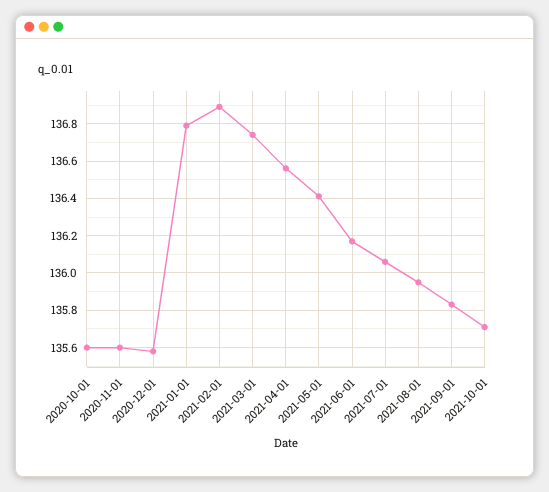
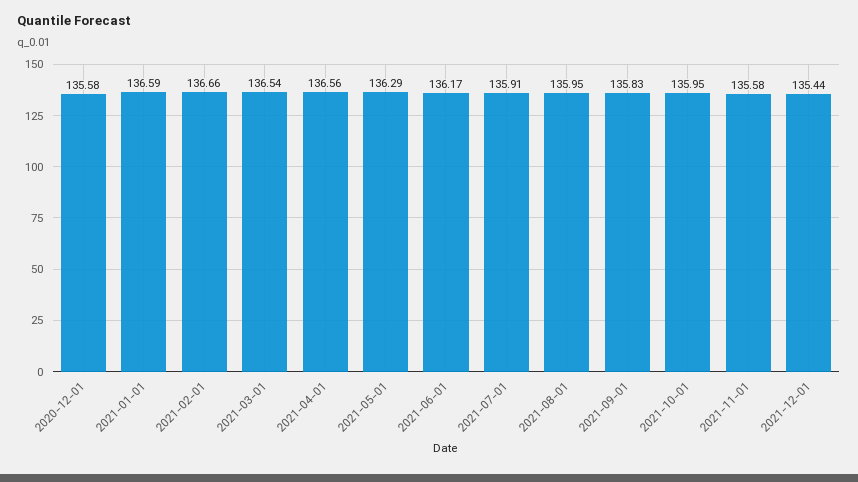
2020-10-01: 135.6 -> none
2020-11-01: 135.6 -> none
2021-01-01: 136.8 -> 136.59
2021-02-01: 136.9 -> 136.66
2021-03-01: 136.75 -> 136.54
2021-05-01: 136.4 -> 136.29
2021-07-01: 136.05 -> 135.91
2021-10-01: 135.7 -> 135.95
2021-11-01: none -> 135.58
2021-12-01: none -> 135.44

